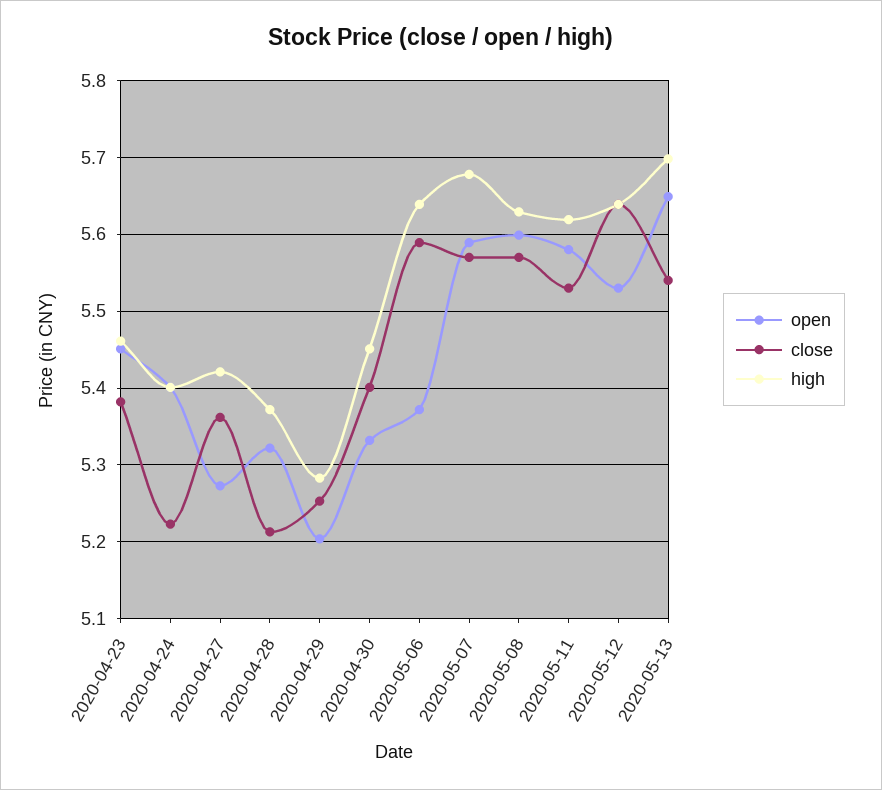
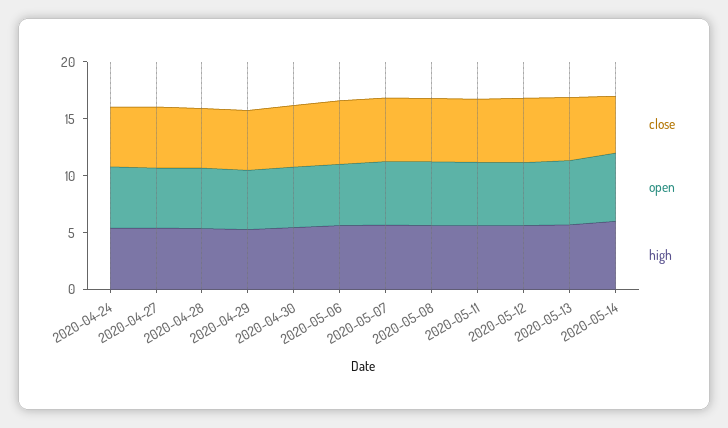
open, 2020-04-23: 5.45 -> none
close, 2020-04-23: 5.38 -> none
high, 2020-04-23: 5.46 -> none
close, 2020-05-14: none -> 5
open, 2020-05-14: none -> 6
high, 2020-05-14: none -> 6

